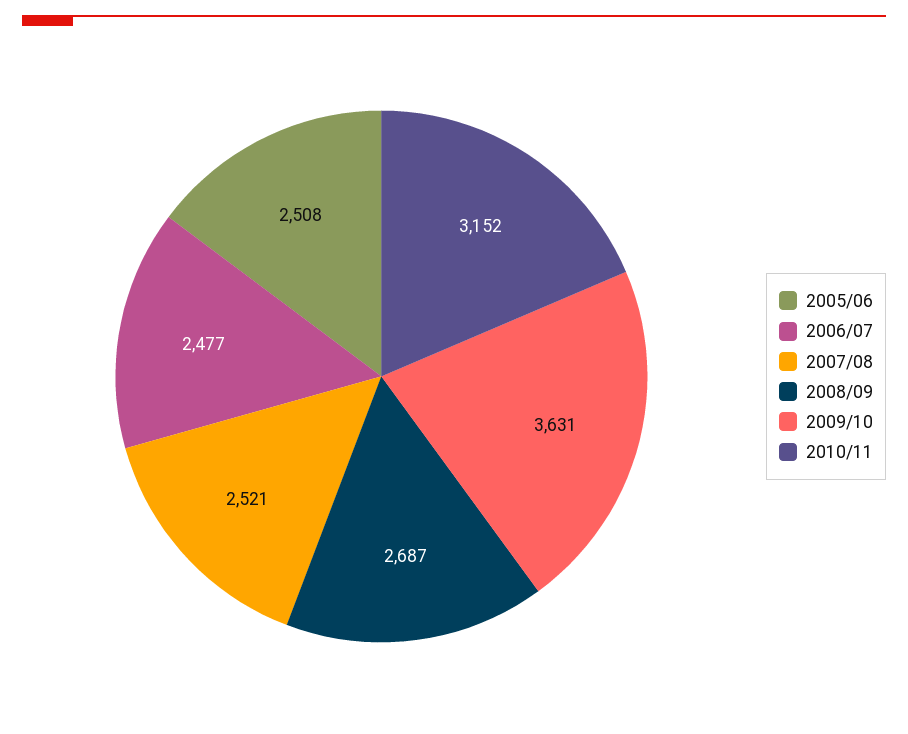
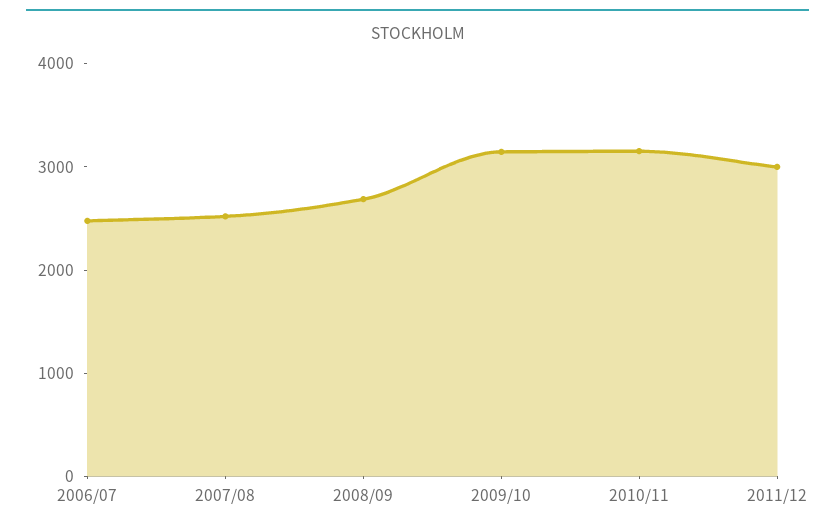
2005/06: 2508 -> none
2009/10: 3631 -> 3200
2011/12: none -> 3000

